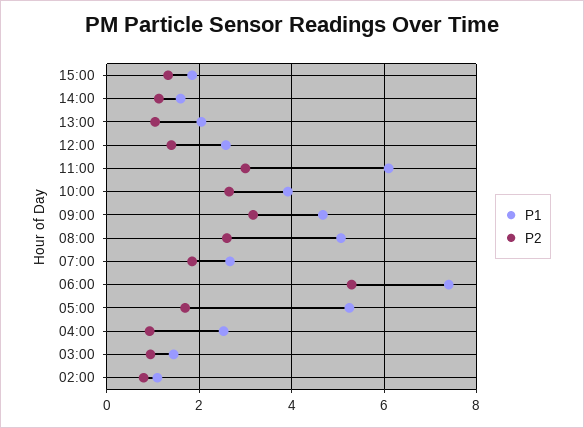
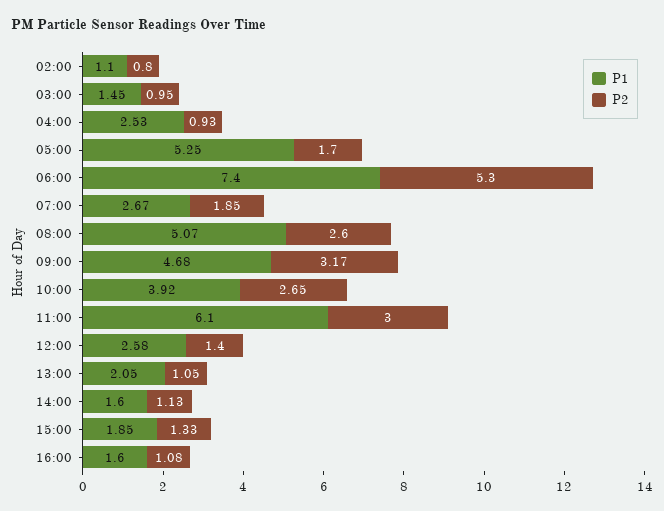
P1, 16:00: none -> 1.6
P2, 16:00: none -> 1.08

